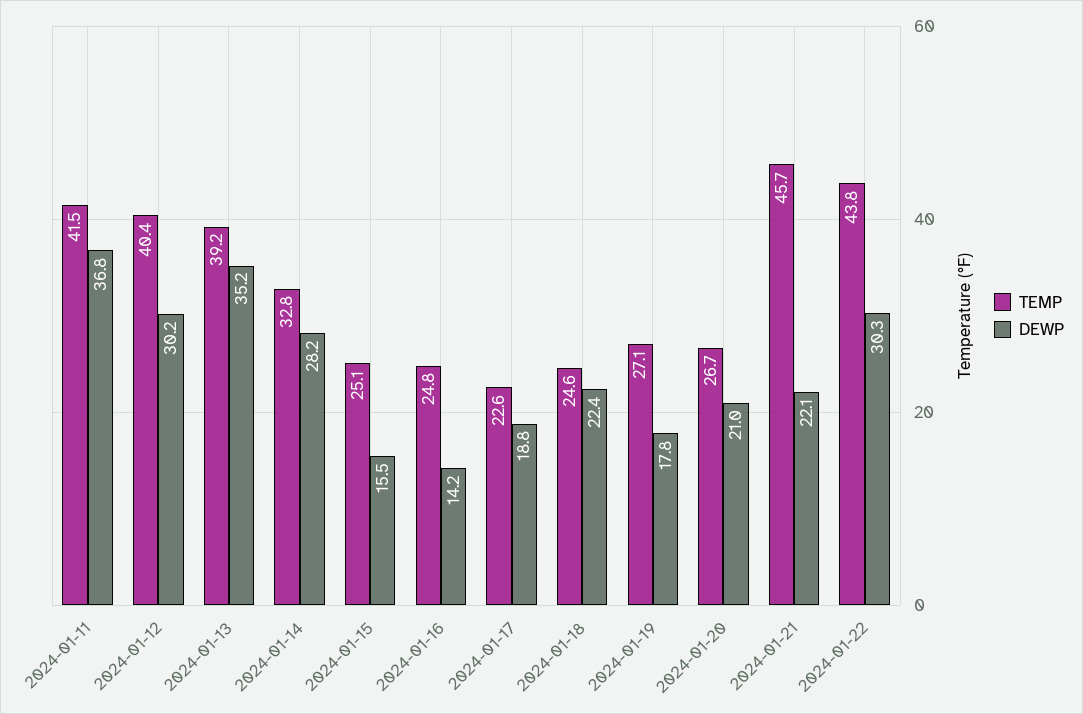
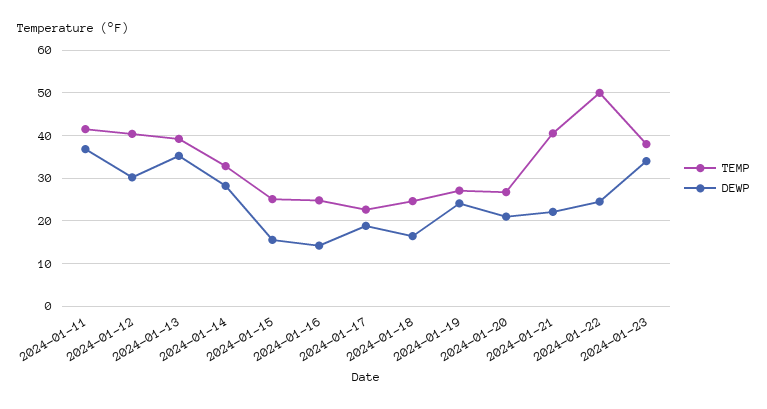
DEWP, 2024-01-18: 22.4 -> 16
DEWP, 2024-01-19: 17.8 -> 24
TEMP, 2024-01-21: 45.7 -> 40
TEMP, 2024-01-22: 43.8 -> 50
DEWP, 2024-01-22: 30.3 -> 24
TEMP, 2024-01-23: none -> 38
DEWP, 2024-01-23: none -> 34

